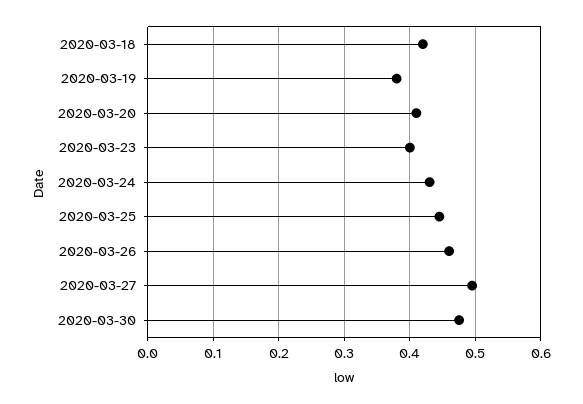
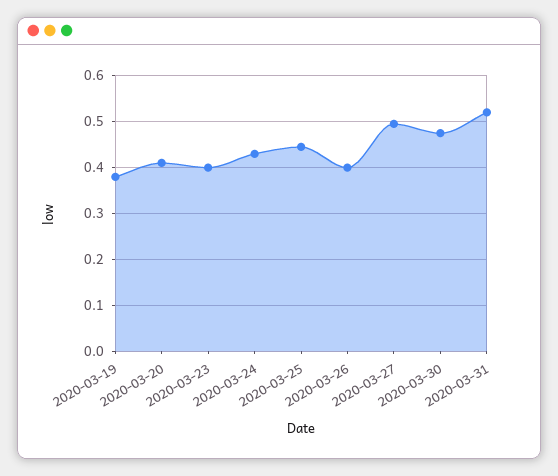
2020-03-18: 0.42 -> none
2020-03-26: 0.46 -> 0.4
2020-03-31: none -> 0.52

